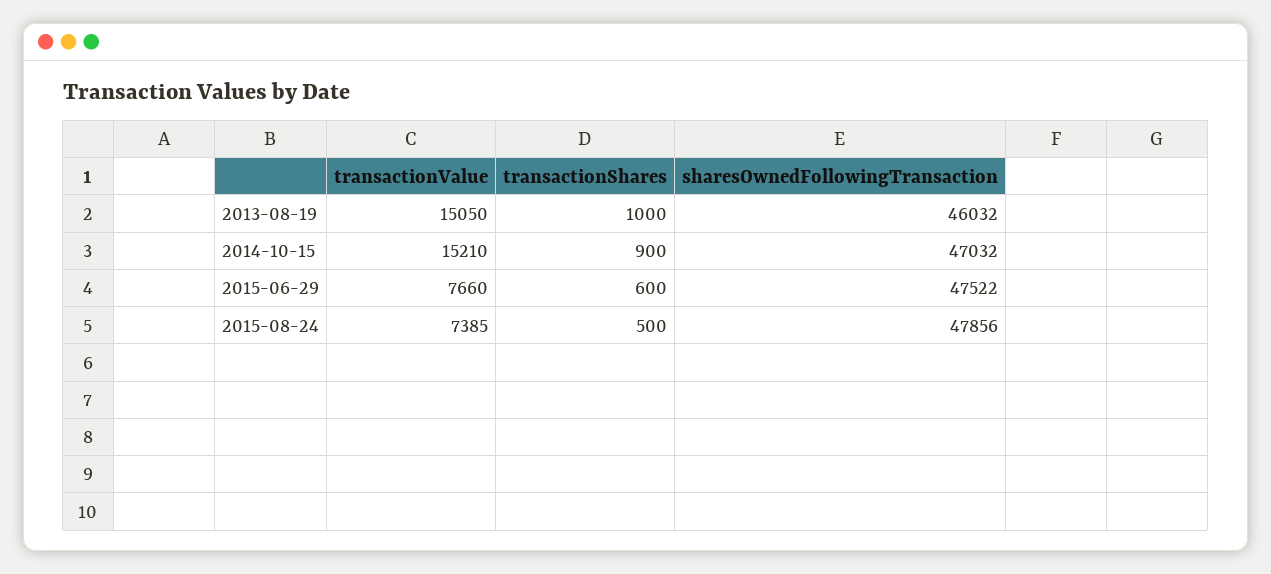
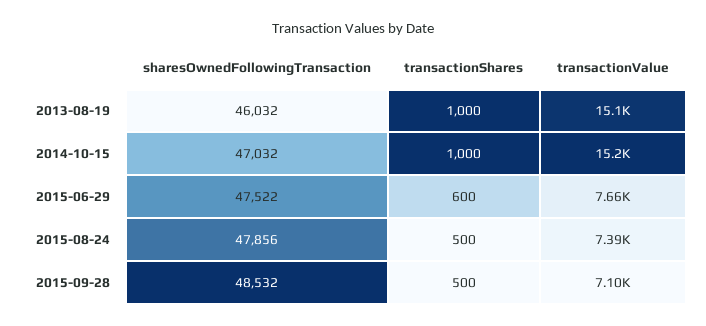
transactionShares, 2014-10-15: 900 -> 1000
sharesOwnedFollowingTransaction, 2015-09-28: none -> 48532
transactionShares, 2015-09-28: none -> 500
transactionValue, 2015-09-28: none -> 7100

